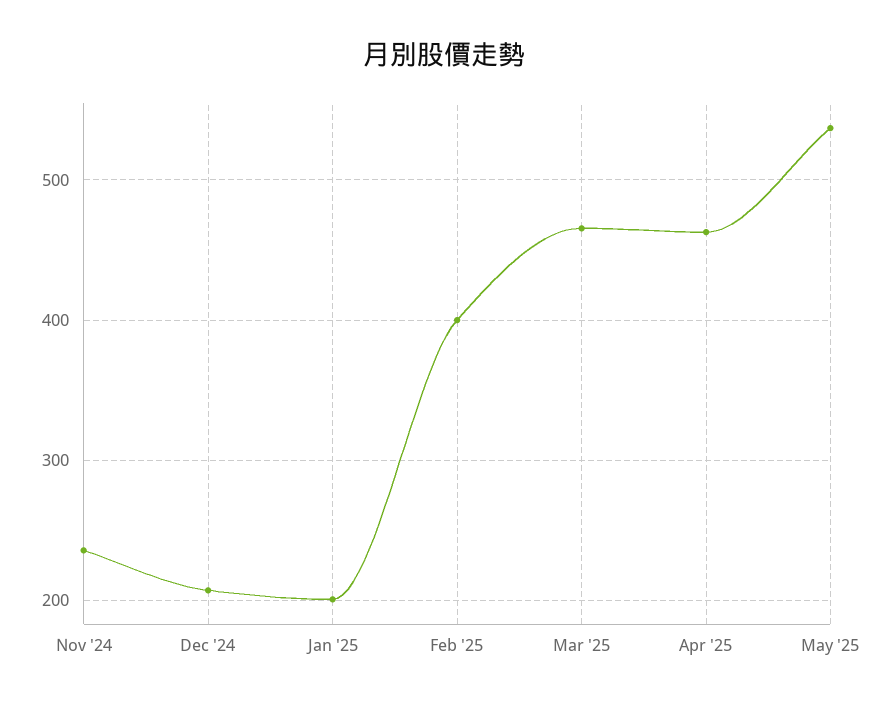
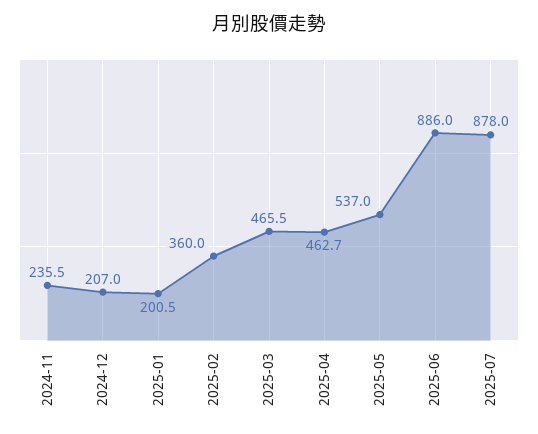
Feb '25: 400 -> 360
2025-06: none -> 886
2025-07: none -> 878

